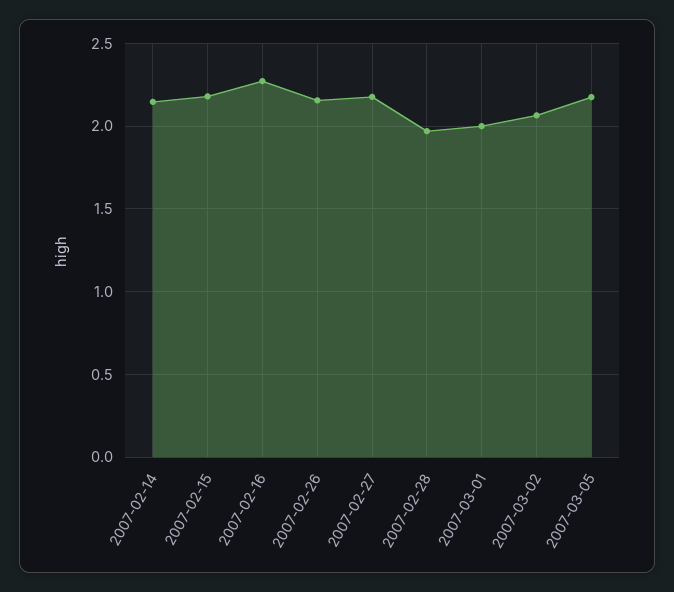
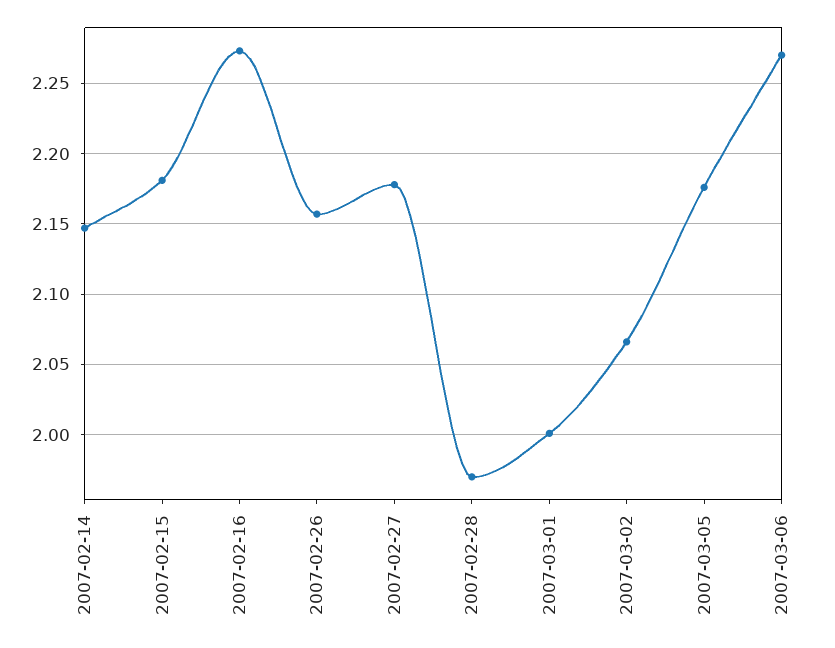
2007-03-06: none -> 2.27

